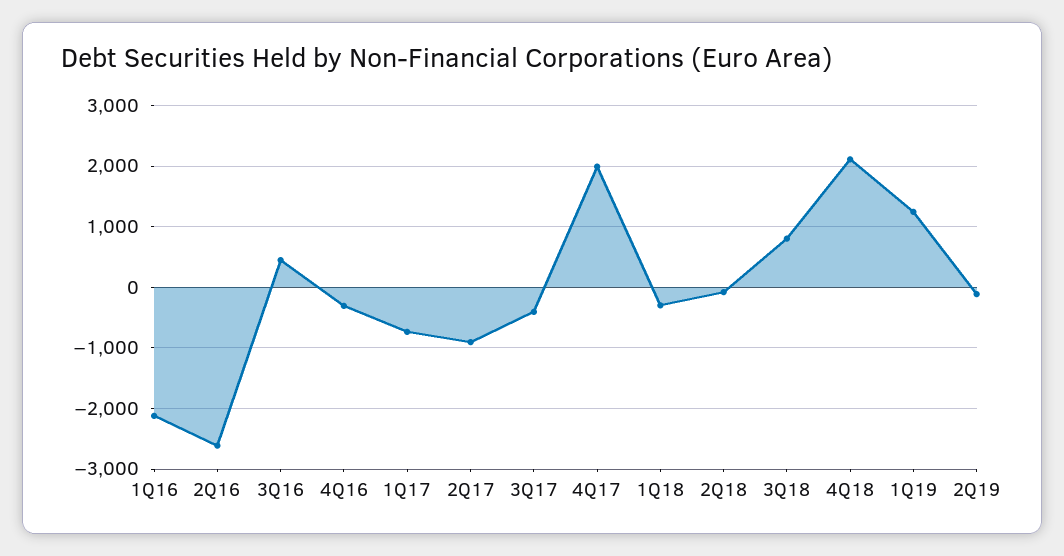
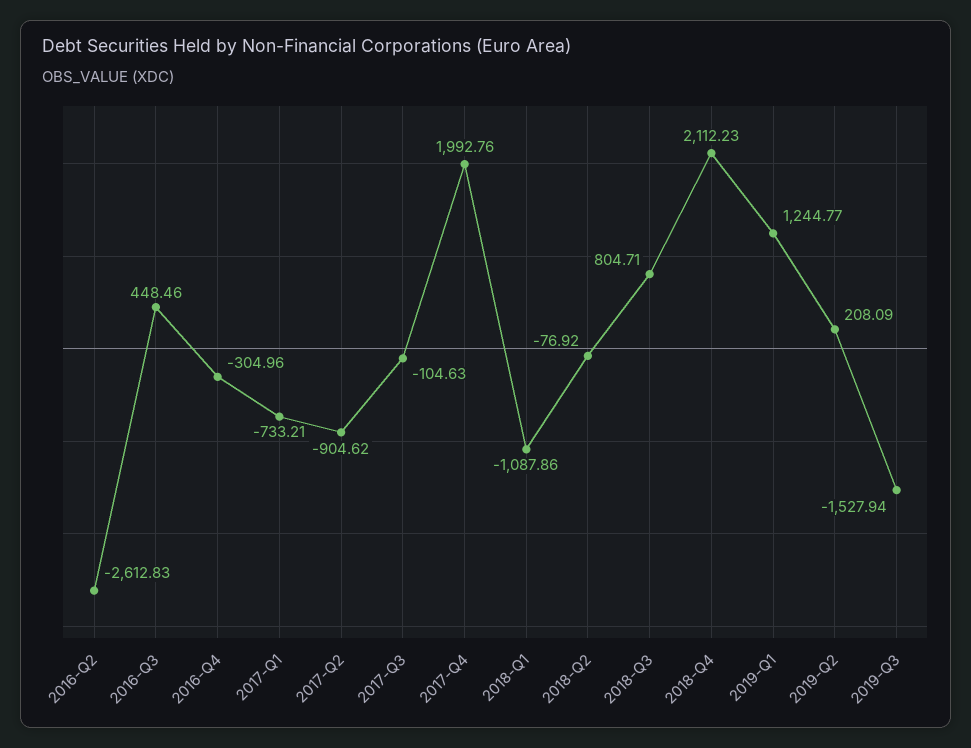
1Q16: -2100 -> none
3Q17: -400 -> -104.63
1Q18: -300 -> -1087.86
2Q19: -100 -> 208.09
2019-Q3: none -> -1527.94

